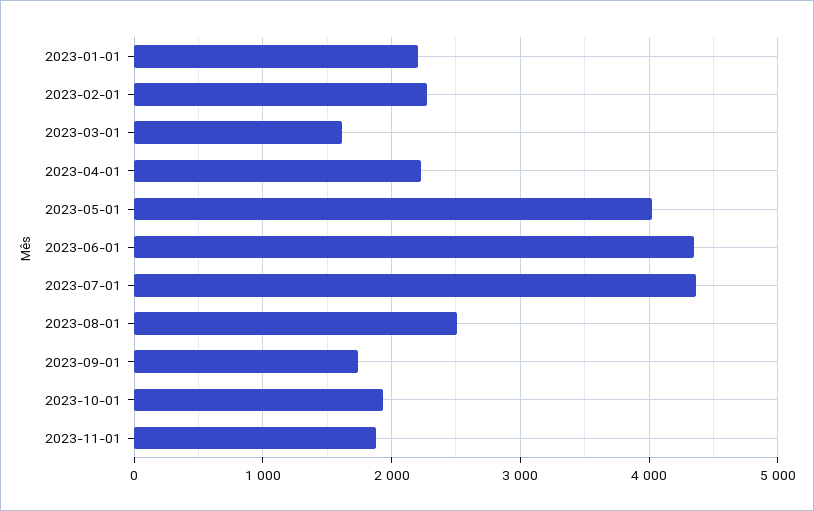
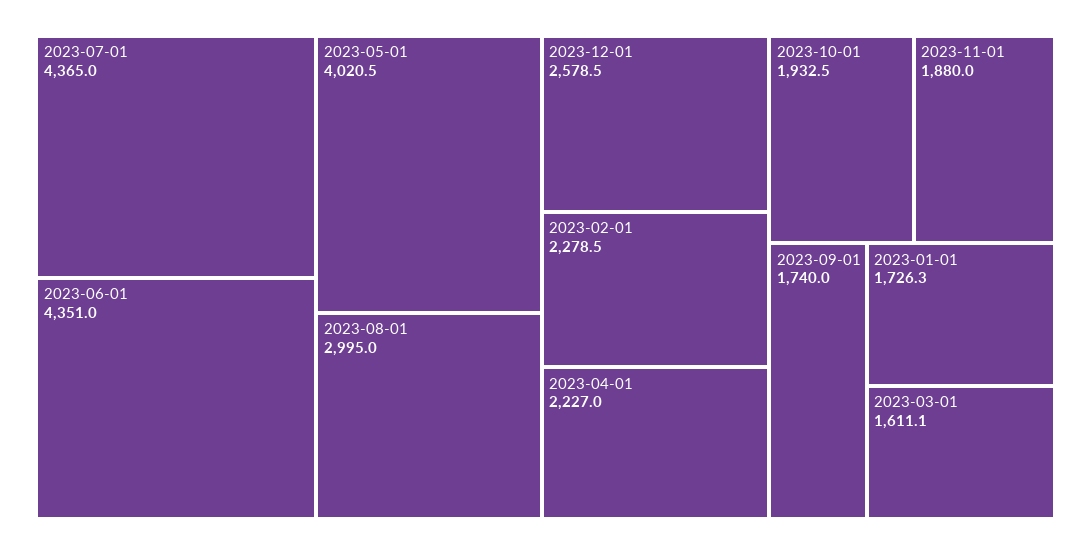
2023-01-01: 2200 -> 1726.3
2023-08-01: 2500 -> 2995
2023-12-01: none -> 2578.5

